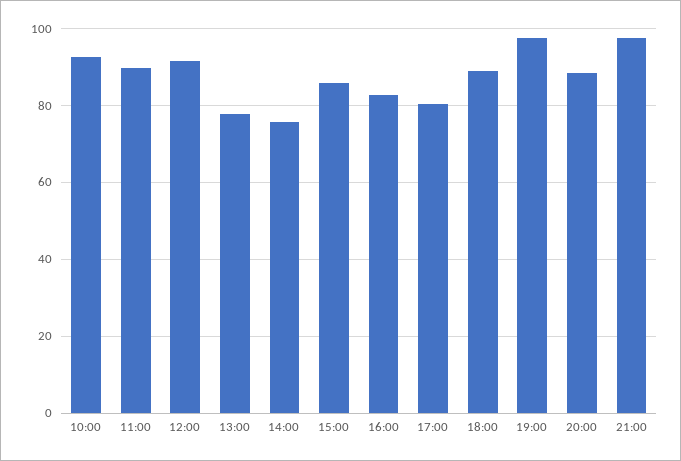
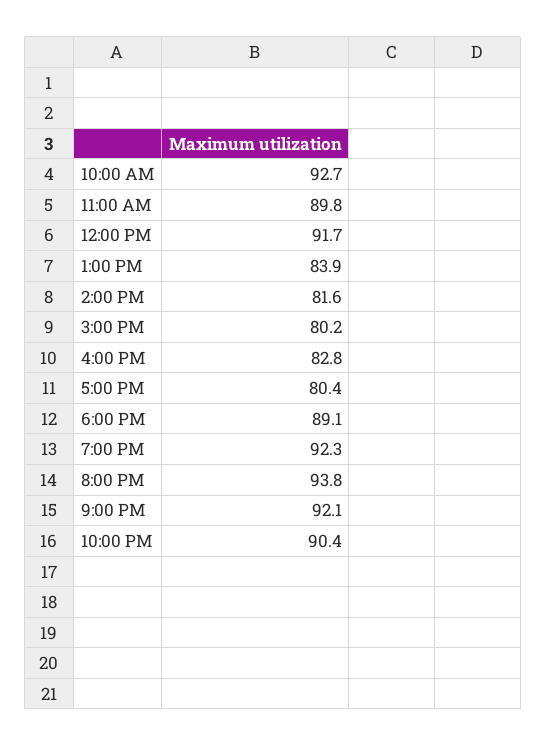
13:00: 78 -> 83.9
14:00: 76 -> 81.6
15:00: 86 -> 80.2
19:00: 98 -> 92.3
20:00: 88 -> 93.8
21:00: 98 -> 92.1
10:00 PM: none -> 90.4

